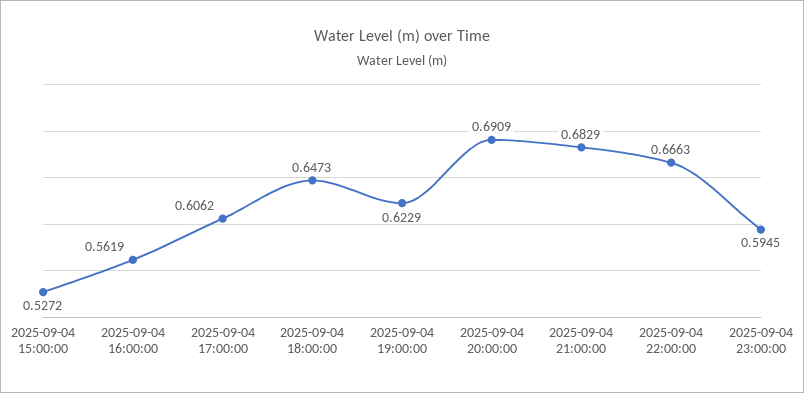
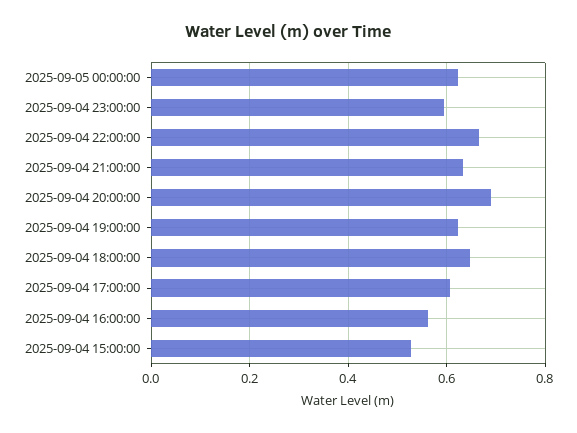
2025-09-04 21:00:00: 0.6829 -> 0.64
2025-09-05 00:00:00: none -> 0.62

